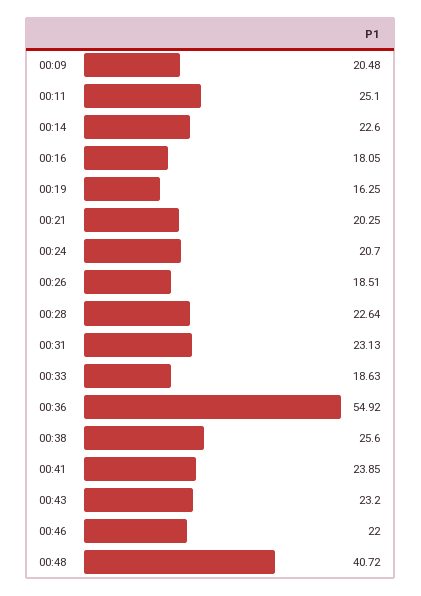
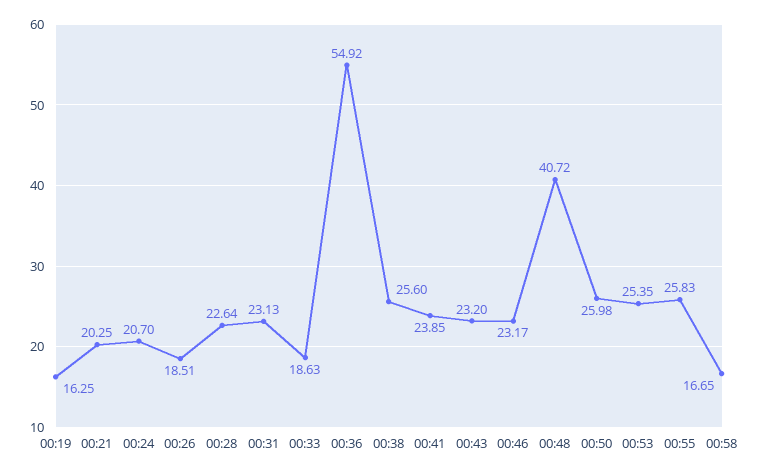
00:09: 20.48 -> none
00:11: 25.1 -> none
00:14: 22.6 -> none
00:16: 18.05 -> none
00:46: 22 -> 23.17
00:50: none -> 25.98
00:53: none -> 25.35
00:55: none -> 25.83
00:58: none -> 16.65

